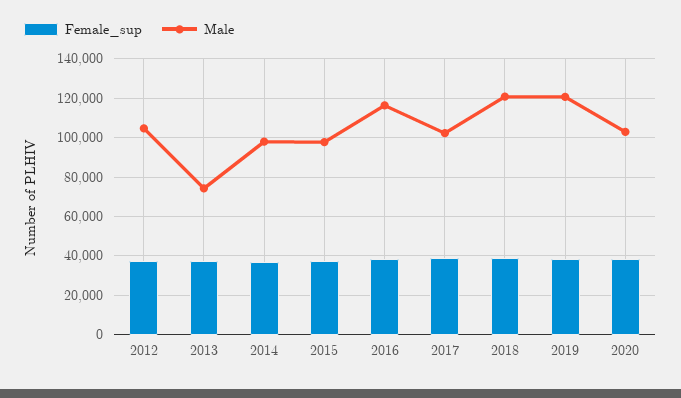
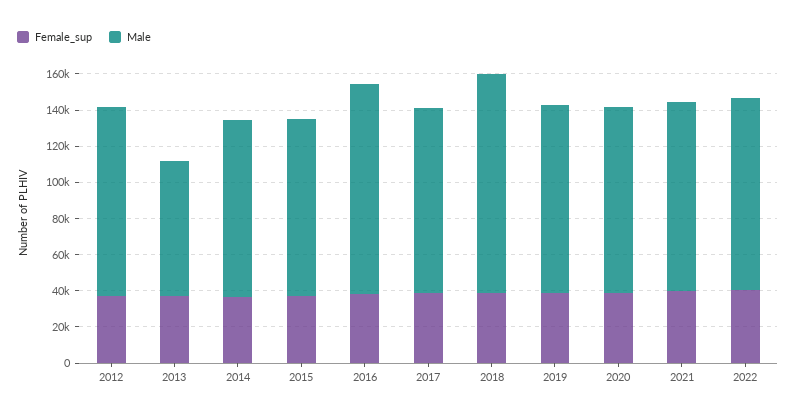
Male, 2019: 120000 -> 105000
Female_sup, 2021: none -> 40000
Male, 2021: none -> 105000
Female_sup, 2022: none -> 40000
Male, 2022: none -> 105000

